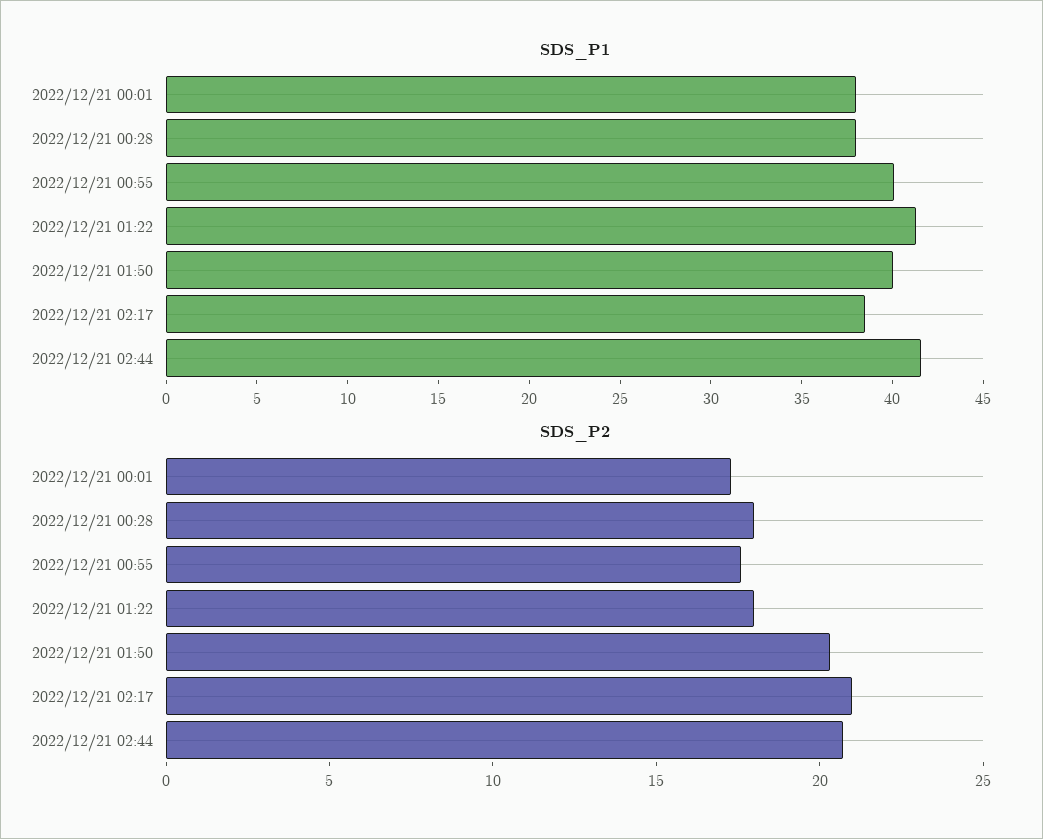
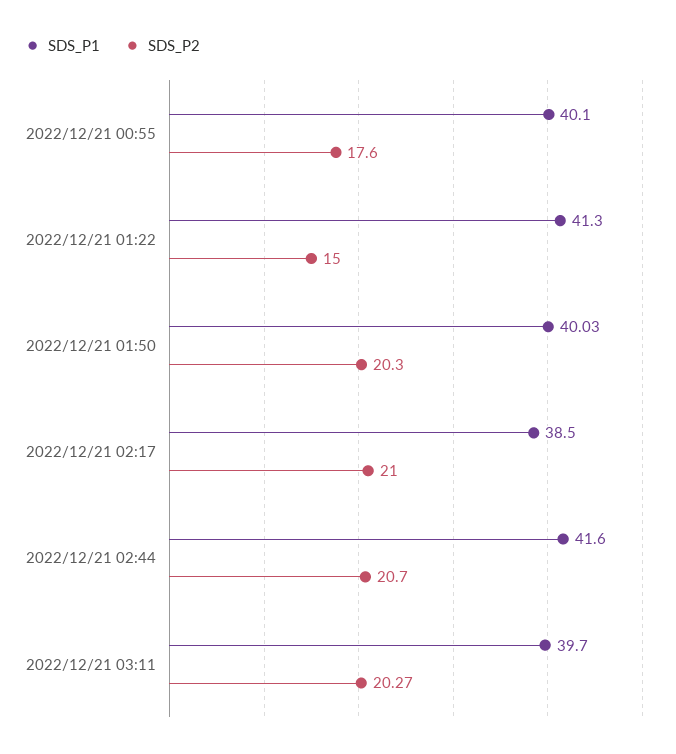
SDS_P1, 2022/12/21 00:01: 38 -> none
SDS_P1, 2022/12/21 00:28: 38 -> none
SDS_P2, 2022/12/21 00:01: 17 -> none
SDS_P2, 2022/12/21 00:28: 18 -> none
SDS_P2, 2022/12/21 01:22: 18 -> 15
SDS_P1, 2022/12/21 03:11: none -> 39.7
SDS_P2, 2022/12/21 03:11: none -> 20.27

